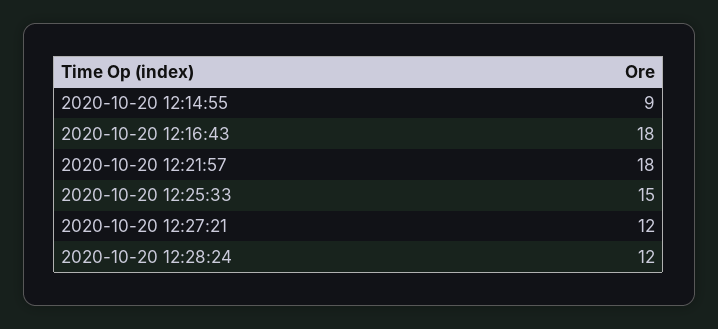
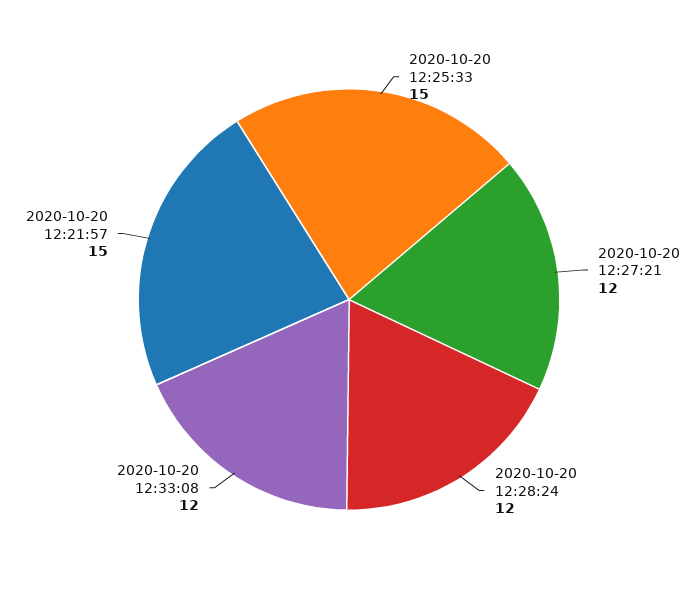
2020-10-20 12:14:55: 9 -> none
2020-10-20 12:16:43: 18 -> none
2020-10-20 12:21:57: 18 -> 15
2020-10-20 12:33:08: none -> 12

